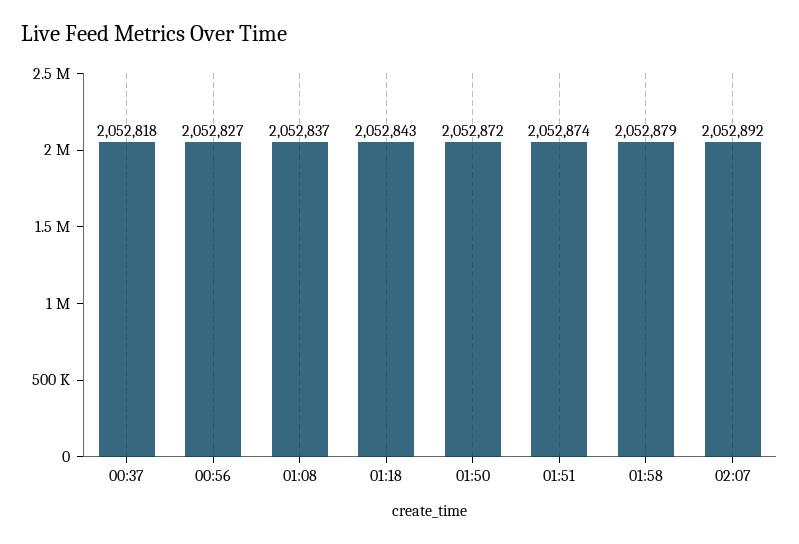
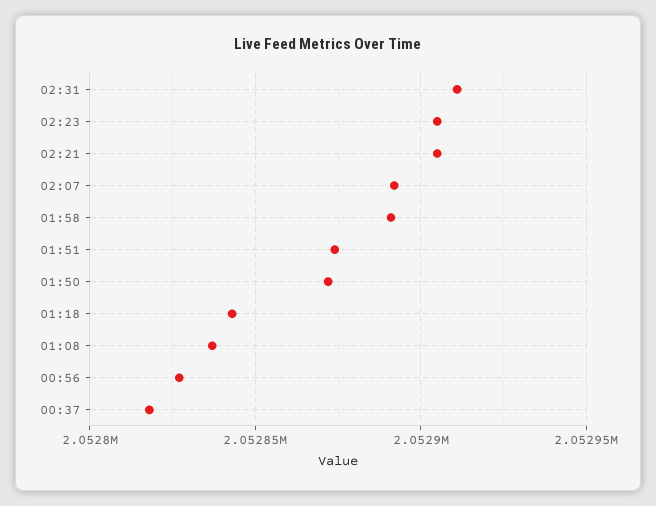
01:58: 2052879 -> 2052890
02:31: none -> 2052910
02:23: none -> 2052905
02:21: none -> 2052905

